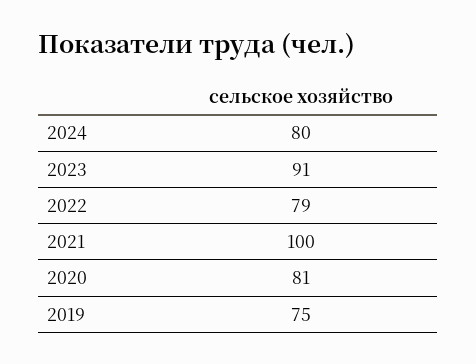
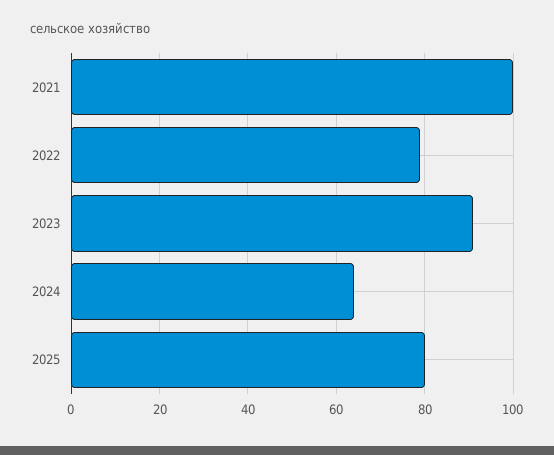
2024: 80 -> 65
2020: 81 -> none
2019: 75 -> none
2025: none -> 80

